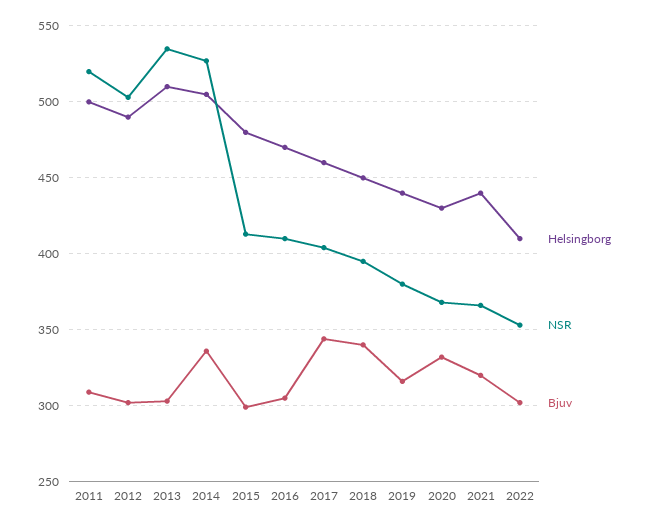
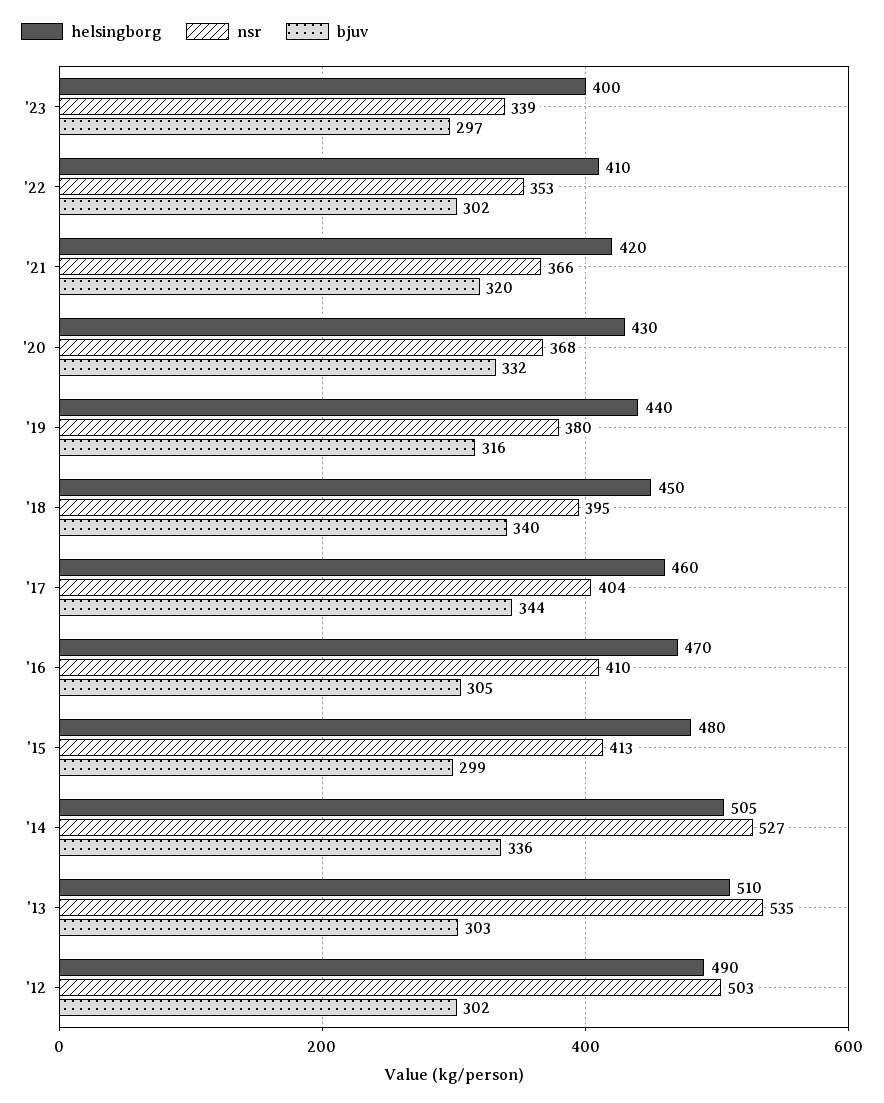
Helsingborg, 2011: 500 -> none
NSR, 2011: 520 -> none
Bjuv, 2011: 310 -> none
Helsingborg, 2021: 440 -> 420
Helsingborg, '23: none -> 400
NSR, '23: none -> 339
Bjuv, '23: none -> 297

